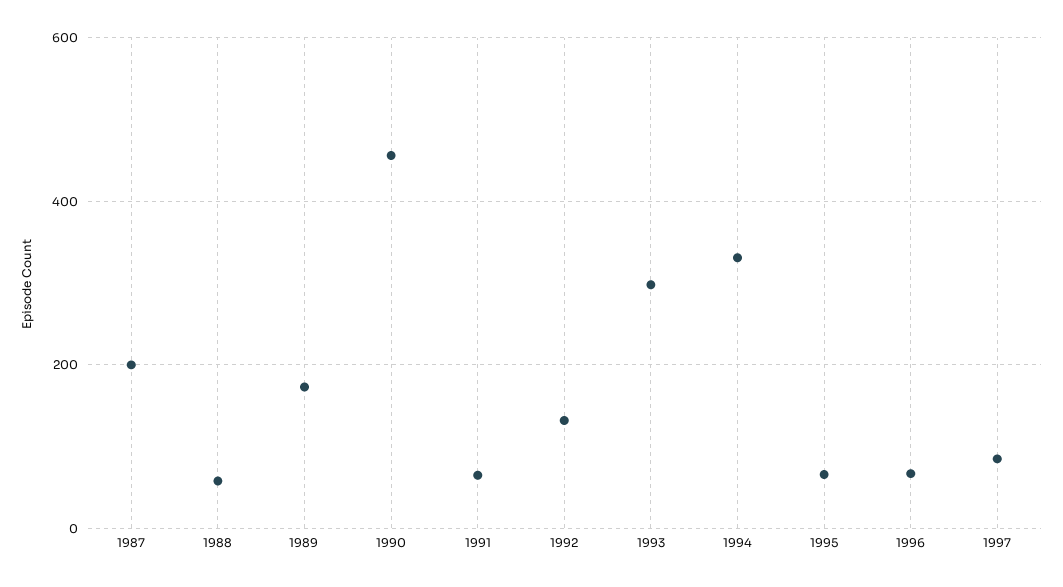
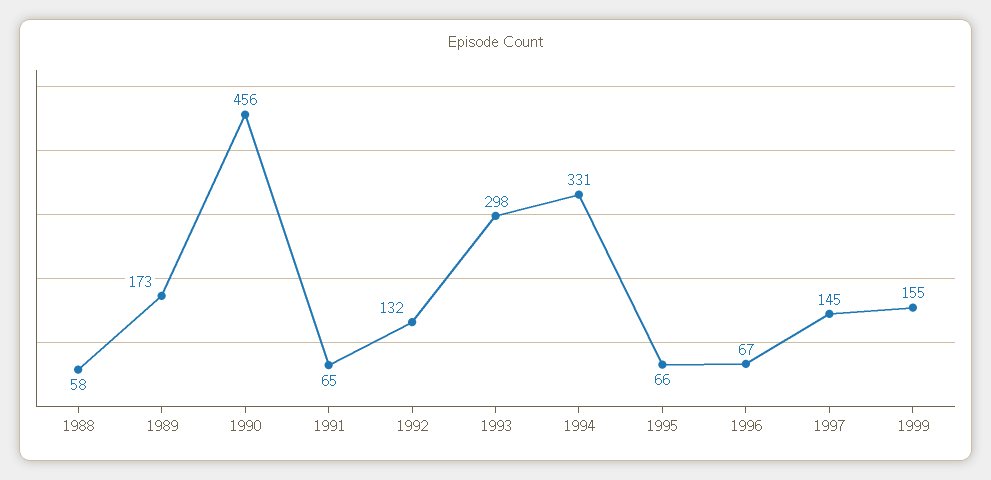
1987: 200 -> none
1997: 80 -> 145
1999: none -> 155

